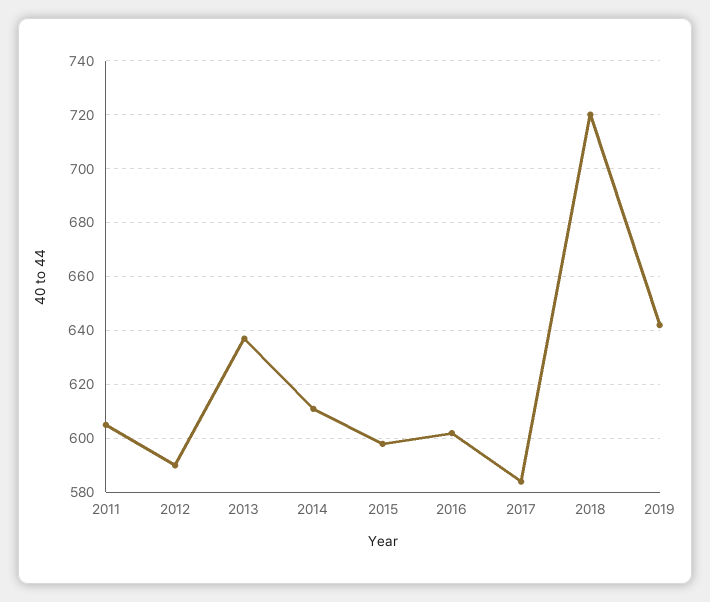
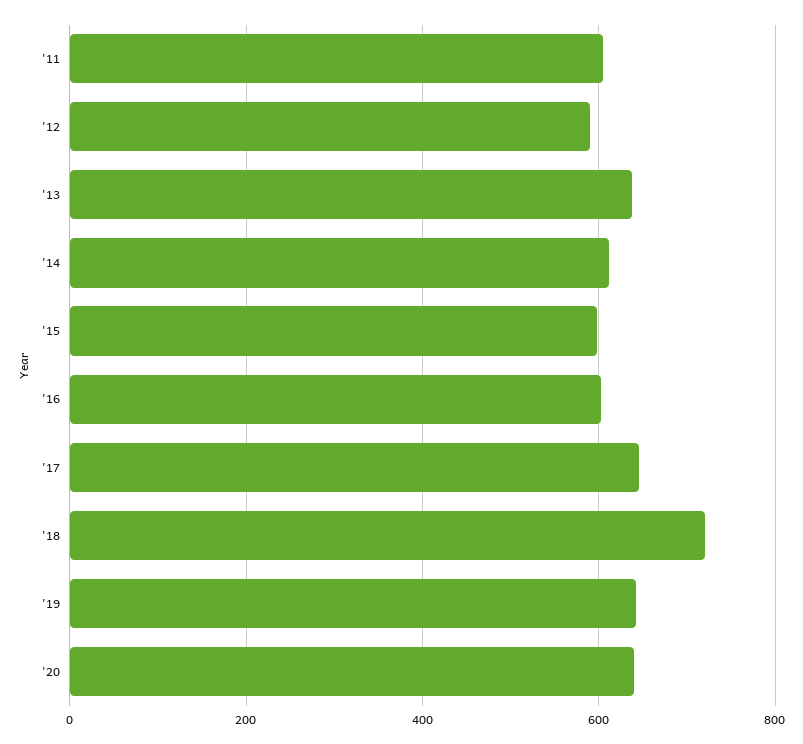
2017: 585 -> 640
'20: none -> 640

